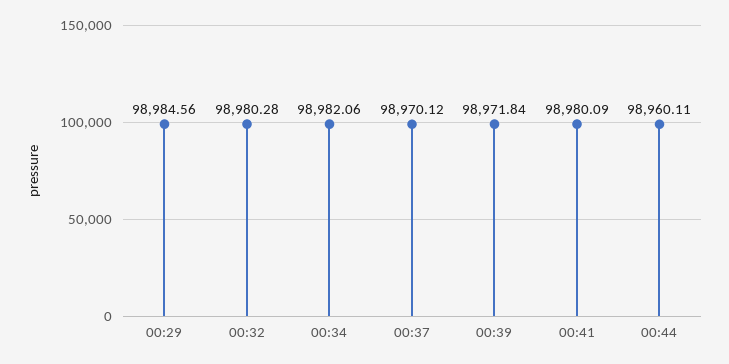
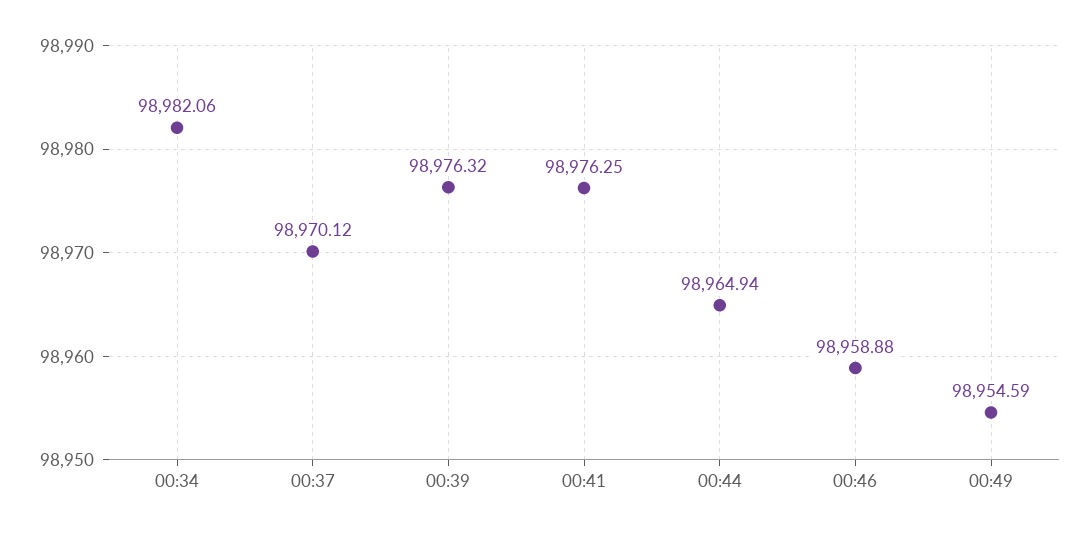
00:29: 98984.56 -> none
00:32: 98980.28 -> none
00:39: 98971.84 -> 98976.32
00:41: 98980.09 -> 98976.25
00:44: 98960.11 -> 98964.94
00:46: none -> 98958.88
00:49: none -> 98954.59

